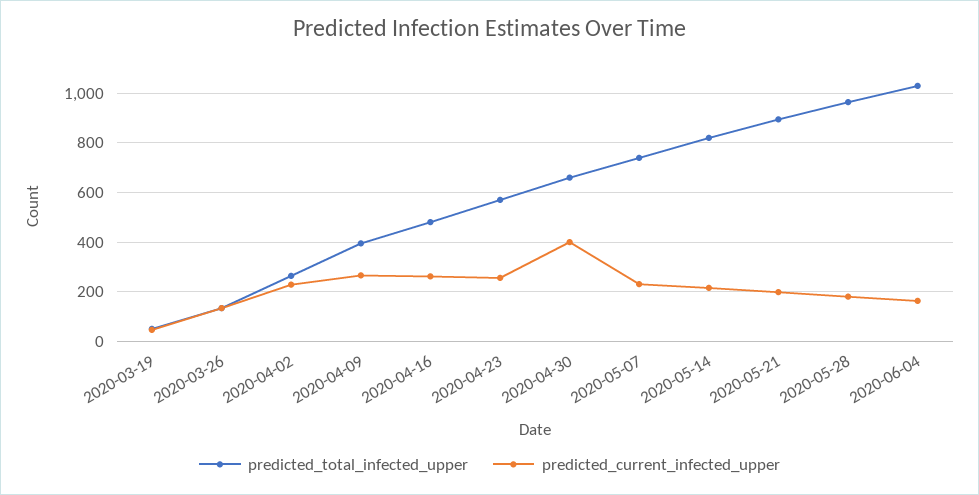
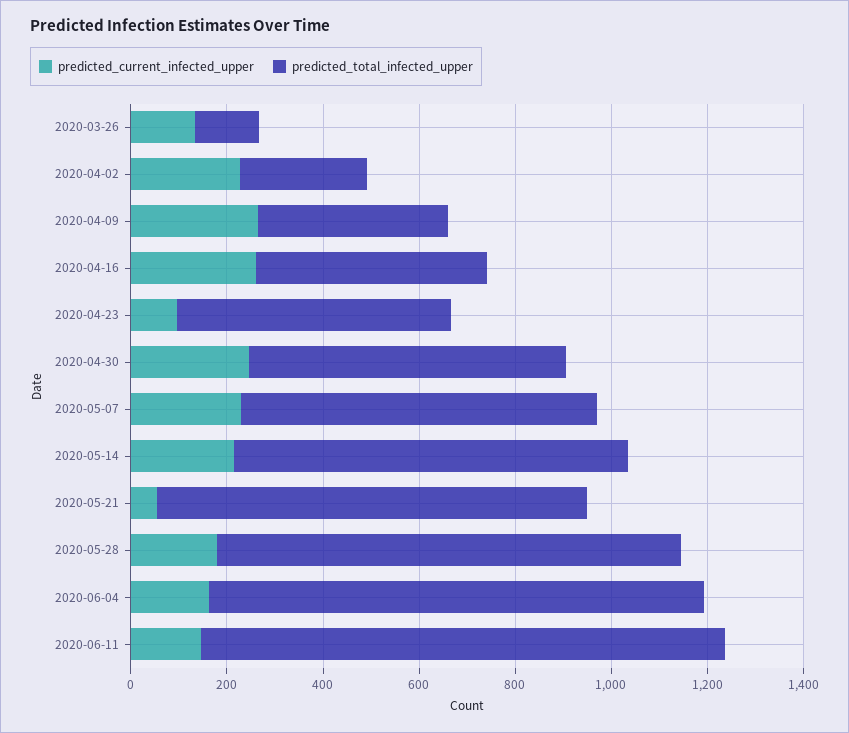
predicted_total_infected_upper, 2020-03-19: 50 -> none
predicted_current_infected_upper, 2020-03-19: 50 -> none
predicted_current_infected_upper, 2020-04-23: 250 -> 100
predicted_current_infected_upper, 2020-04-30: 400 -> 250
predicted_current_infected_upper, 2020-05-21: 200 -> 50
predicted_current_infected_upper, 2020-06-11: none -> 150
predicted_total_infected_upper, 2020-06-11: none -> 1100

